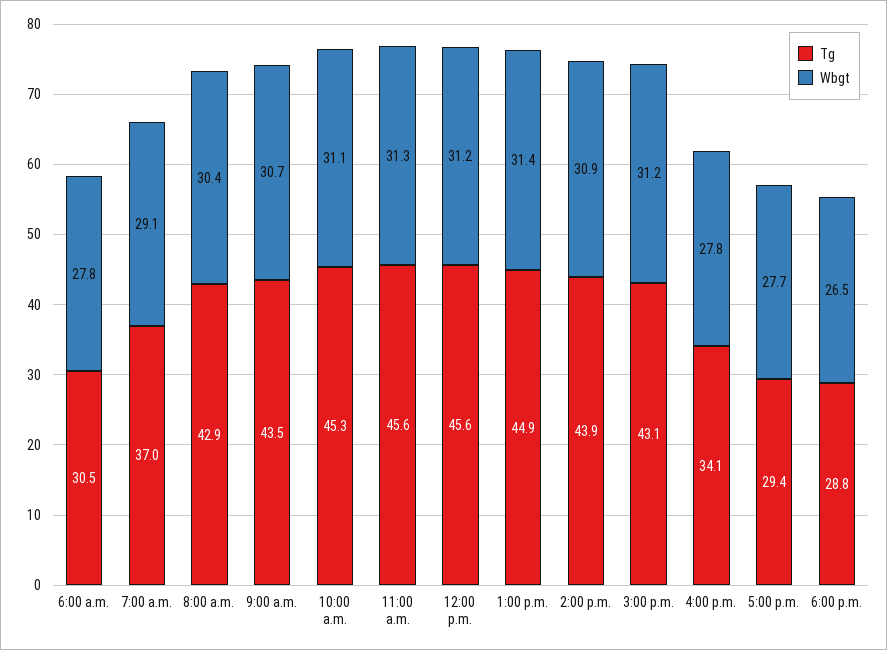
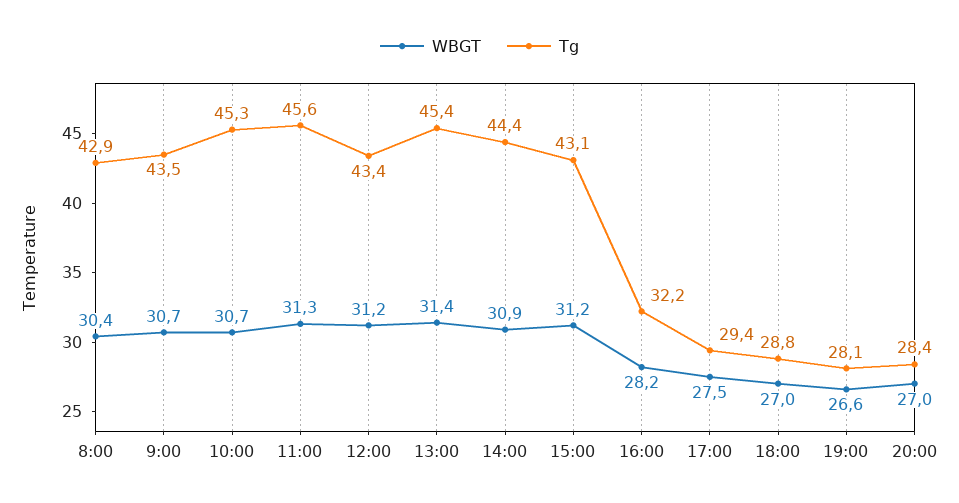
Tg, 6:00 a.m.: 30.5 -> none
Wbgt, 6:00 a.m.: 27.8 -> none
Tg, 7:00 a.m.: 37 -> none
Wbgt, 7:00 a.m.: 29.1 -> none
Wbgt, 10:00 a.m.: 31.1 -> 30.7
Tg, 12:00 p.m.: 45.6 -> 43.4
Tg, 1:00 p.m.: 44.9 -> 45.4
Tg, 2:00 p.m.: 43.9 -> 44.4
Tg, 4:00 p.m.: 34.1 -> 32.2
Wbgt, 4:00 p.m.: 27.8 -> 28.2
Wbgt, 5:00 p.m.: 27.7 -> 27.5
Wbgt, 6:00 p.m.: 26.5 -> 27
Wbgt, 19:00: none -> 26.6
Tg, 19:00: none -> 28.1
Wbgt, 20:00: none -> 27
Tg, 20:00: none -> 28.4

